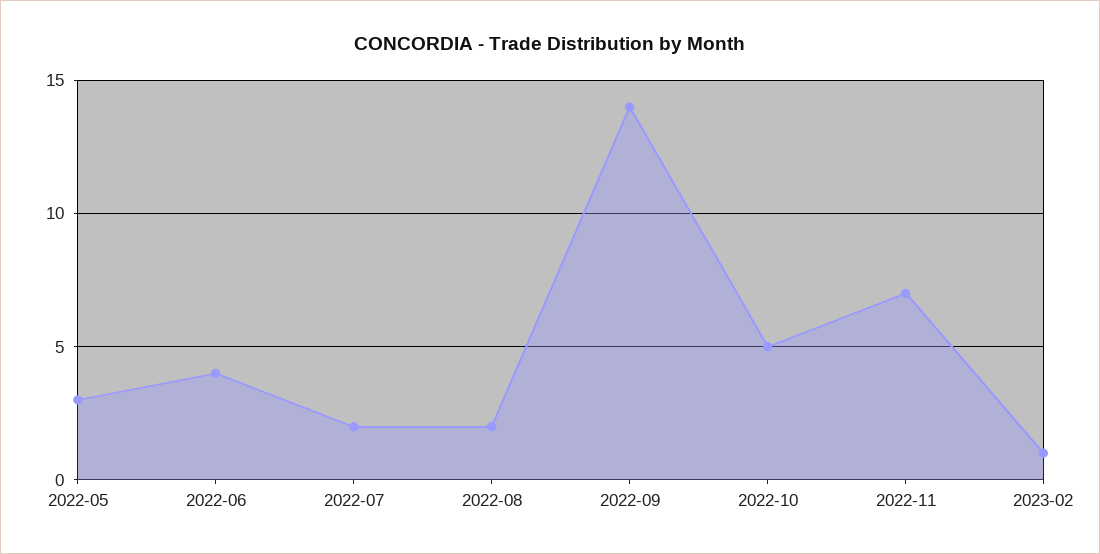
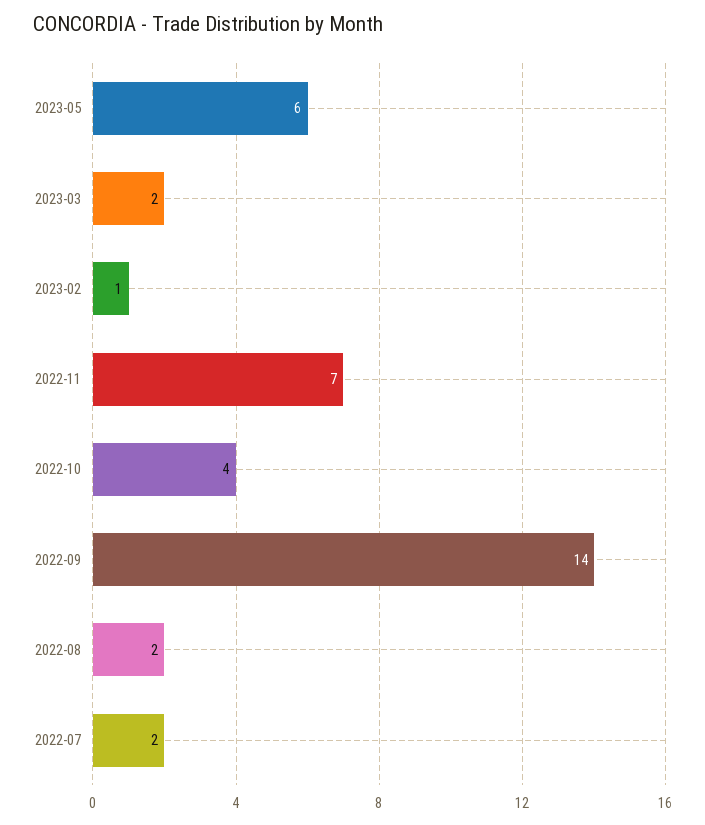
2022-05: 3 -> none
2022-06: 4 -> none
2022-10: 5 -> 4
2023-05: none -> 6
2023-03: none -> 2

